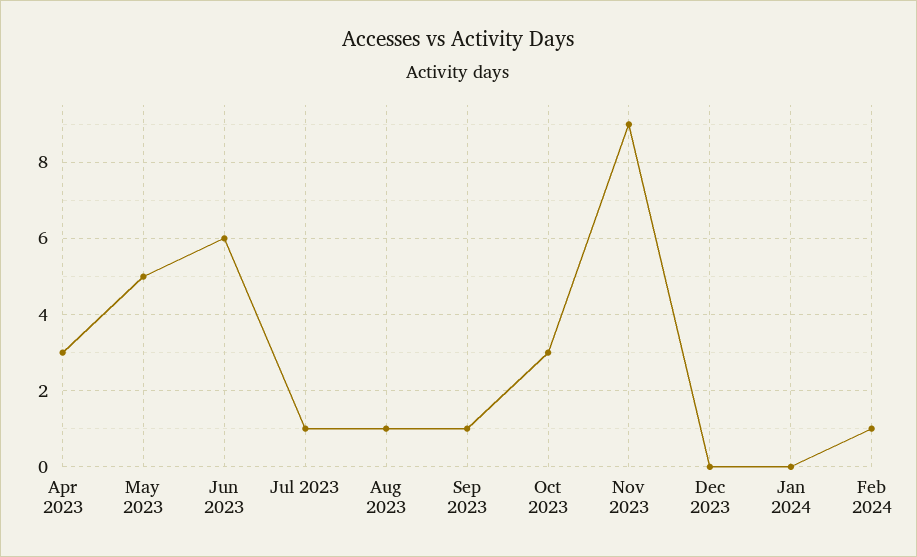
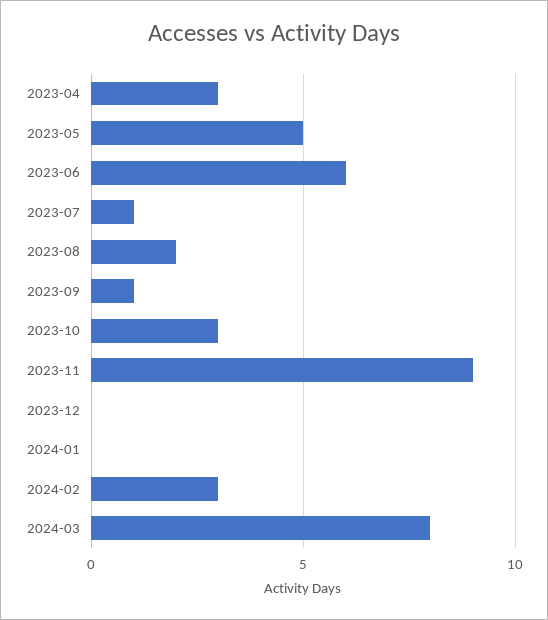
Aug 2023: 1 -> 2
Feb 2024: 1 -> 3
2024-03: none -> 8

